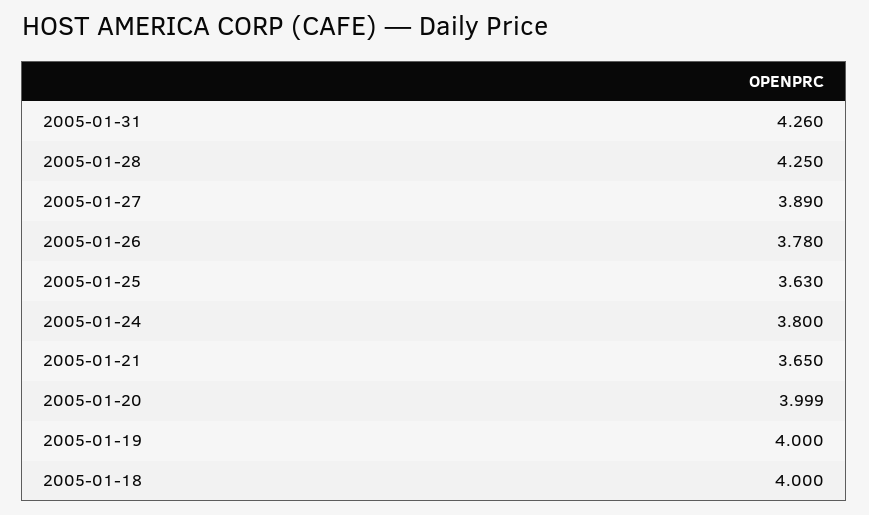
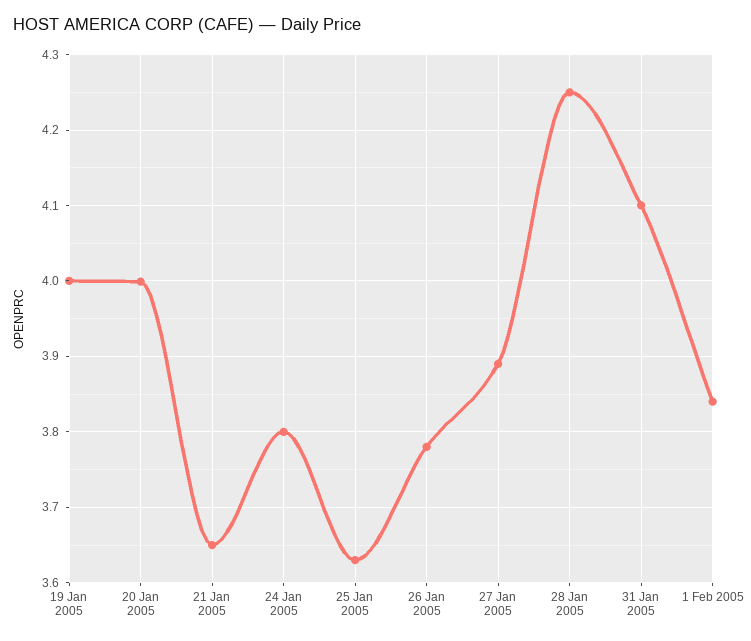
2005-01-31: 4.26 -> 4.1
2005-01-18: 4 -> none
1 Feb 2005: none -> 3.84

